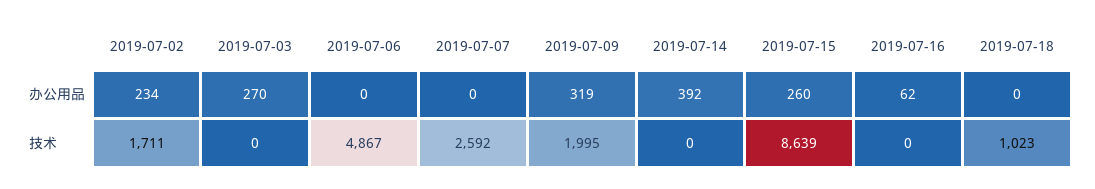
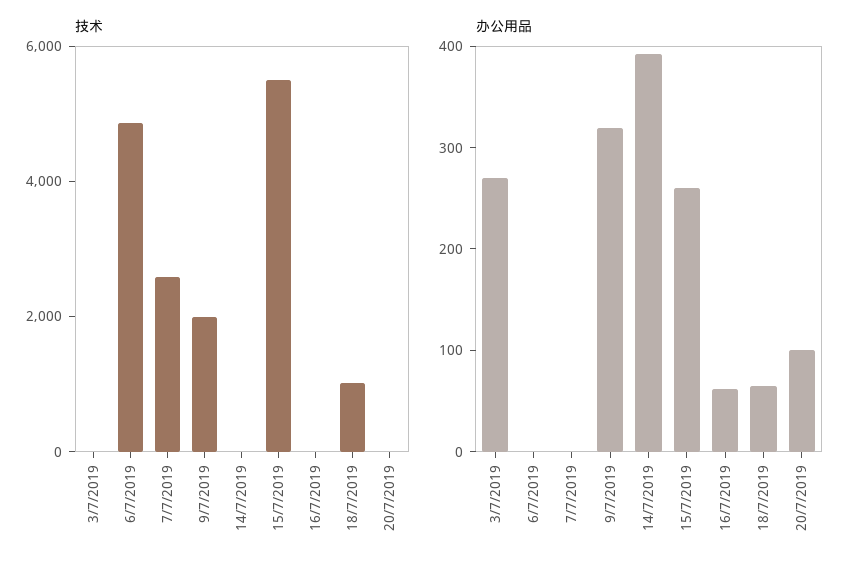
办公用品, 2019-07-02: 234 -> none
办公用品, 2019-07-18: 0 -> 60
技术, 2019-07-02: 1711 -> none
技术, 2019-07-15: 8639 -> 5500
技术, 20/7/2019: none -> 0
办公用品, 20/7/2019: none -> 100

